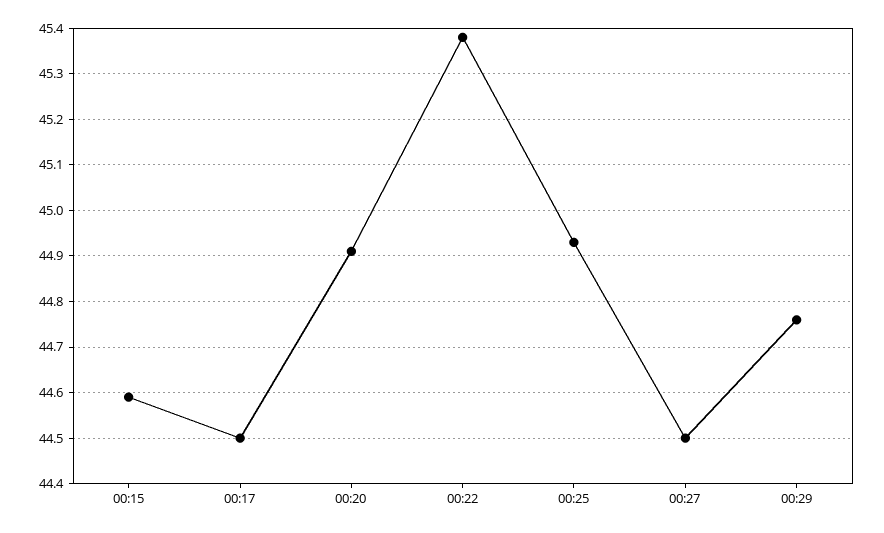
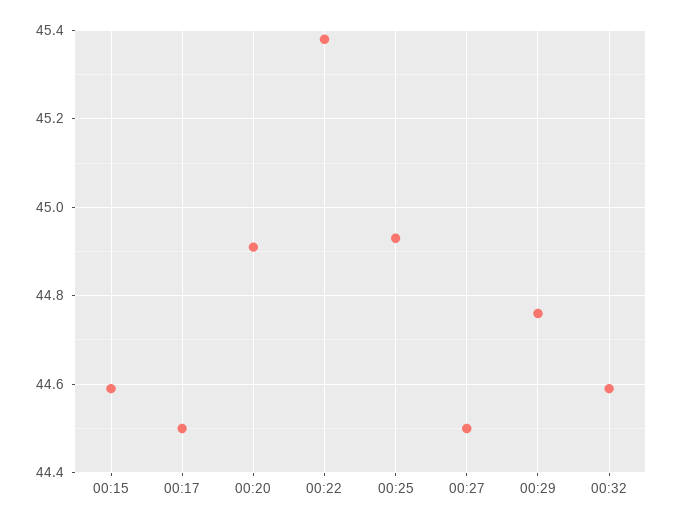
00:32: none -> 44.6

